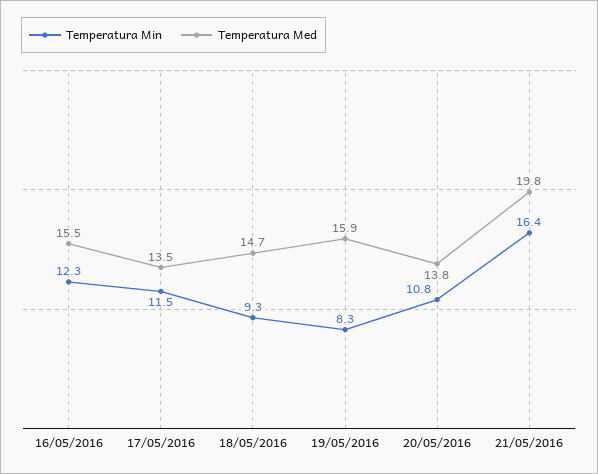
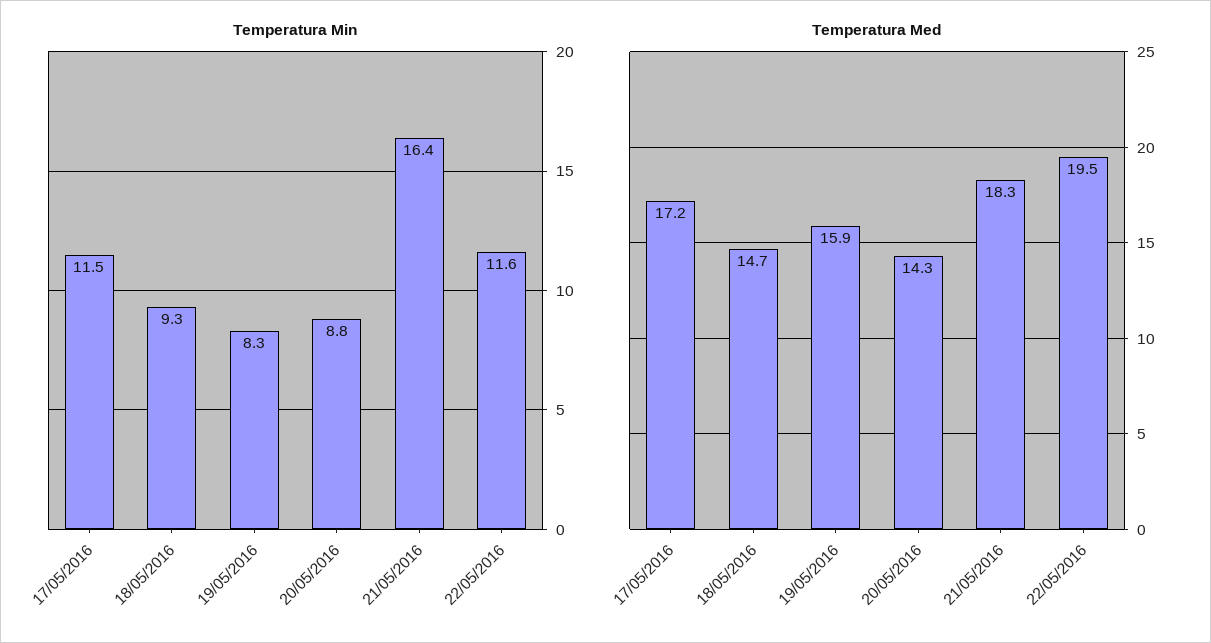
Temperatura Min, 16/05/2016: 12.3 -> none
Temperatura Med, 16/05/2016: 15.5 -> none
Temperatura Med, 17/05/2016: 13.5 -> 17.2
Temperatura Min, 20/05/2016: 10.8 -> 8.8
Temperatura Med, 20/05/2016: 13.8 -> 14.3
Temperatura Med, 21/05/2016: 19.8 -> 18.3
Temperatura Min, 22/05/2016: none -> 11.6
Temperatura Med, 22/05/2016: none -> 19.5

